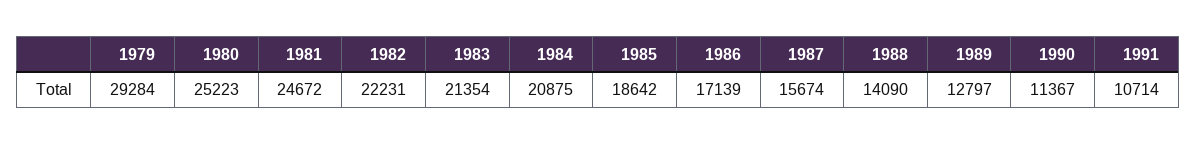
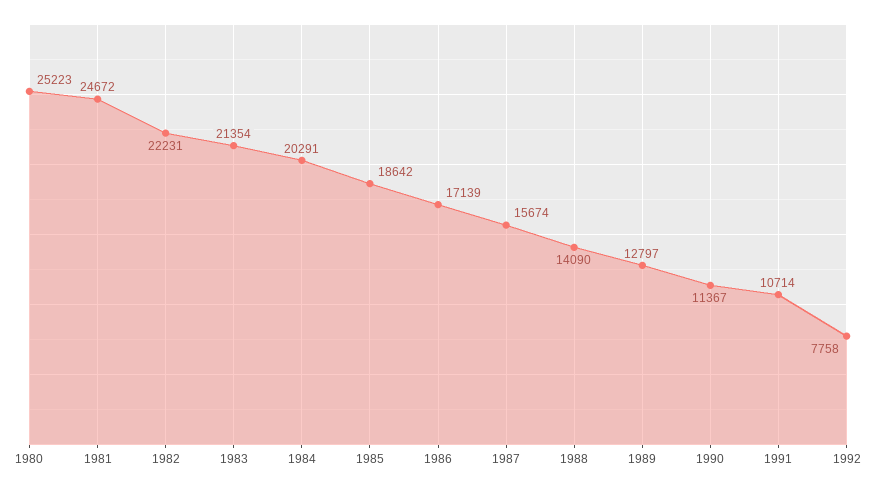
1979: 29284 -> none
1984: 20875 -> 20291
1992: none -> 7758

